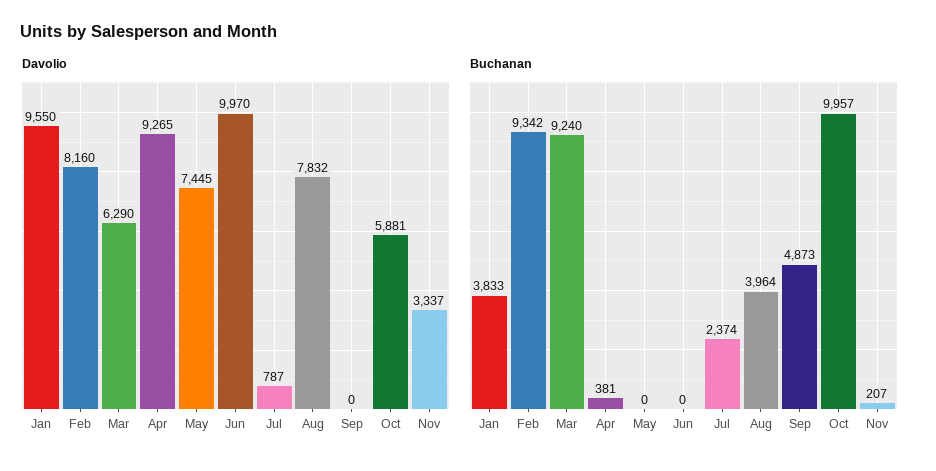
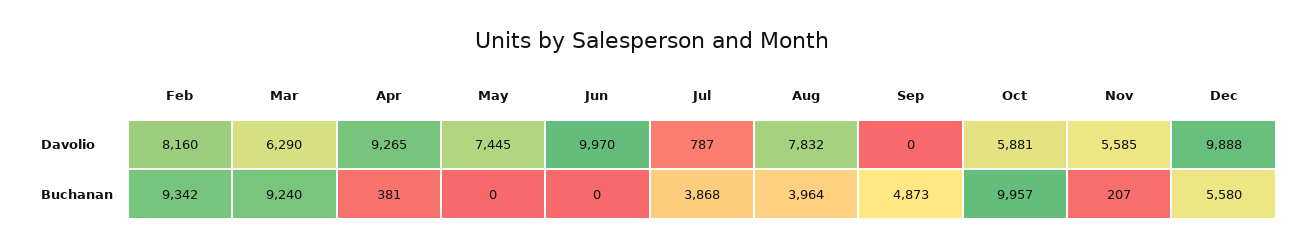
Davolio, Jan: 9550 -> none
Davolio, Nov: 3337 -> 5585
Buchanan, Jan: 3833 -> none
Buchanan, Jul: 2374 -> 3868
Davolio, Dec: none -> 9888
Buchanan, Dec: none -> 5580

